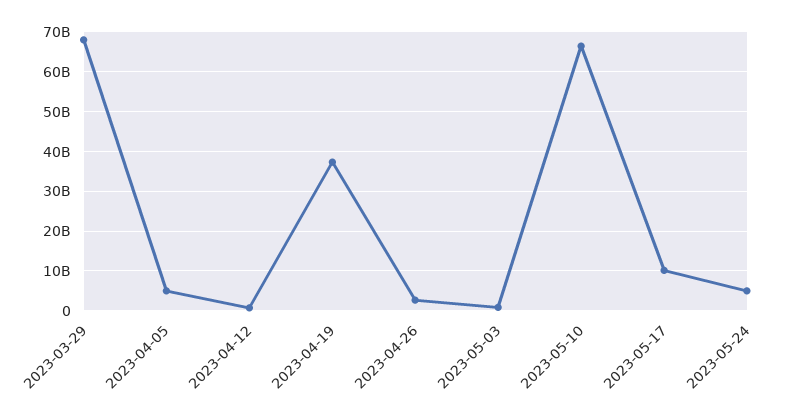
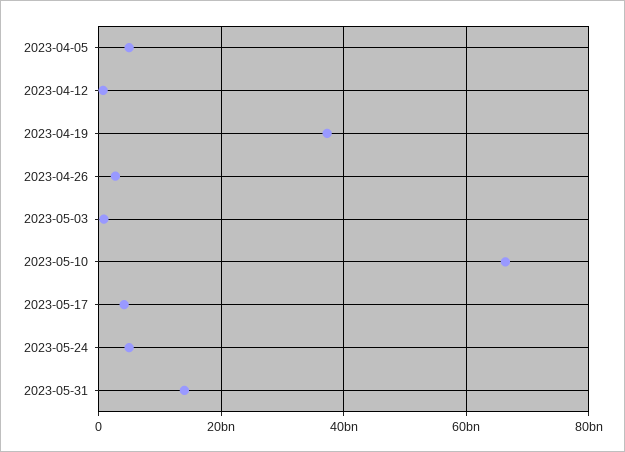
2023-03-29: 68000000000 -> none
2023-05-17: 10000000000 -> 4000000000
2023-05-31: none -> 14000000000

